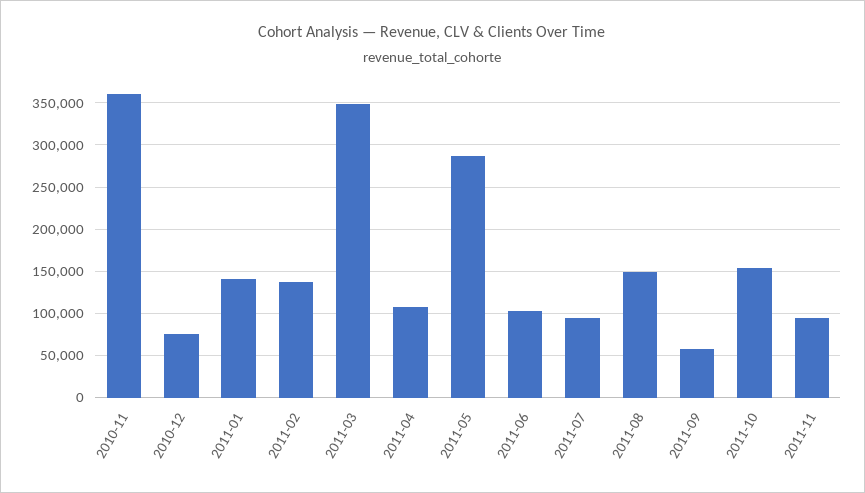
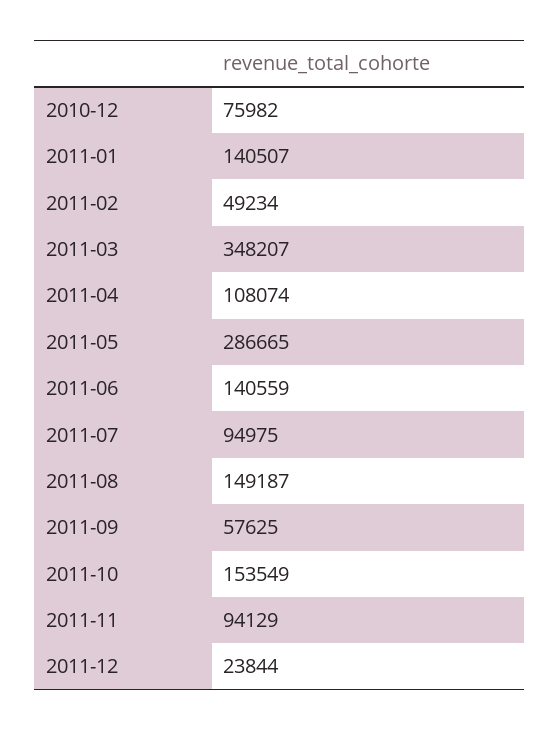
2010-11: 360000 -> none
2011-02: 140000 -> 49234
2011-06: 100000 -> 140559
2011-12: none -> 23844

